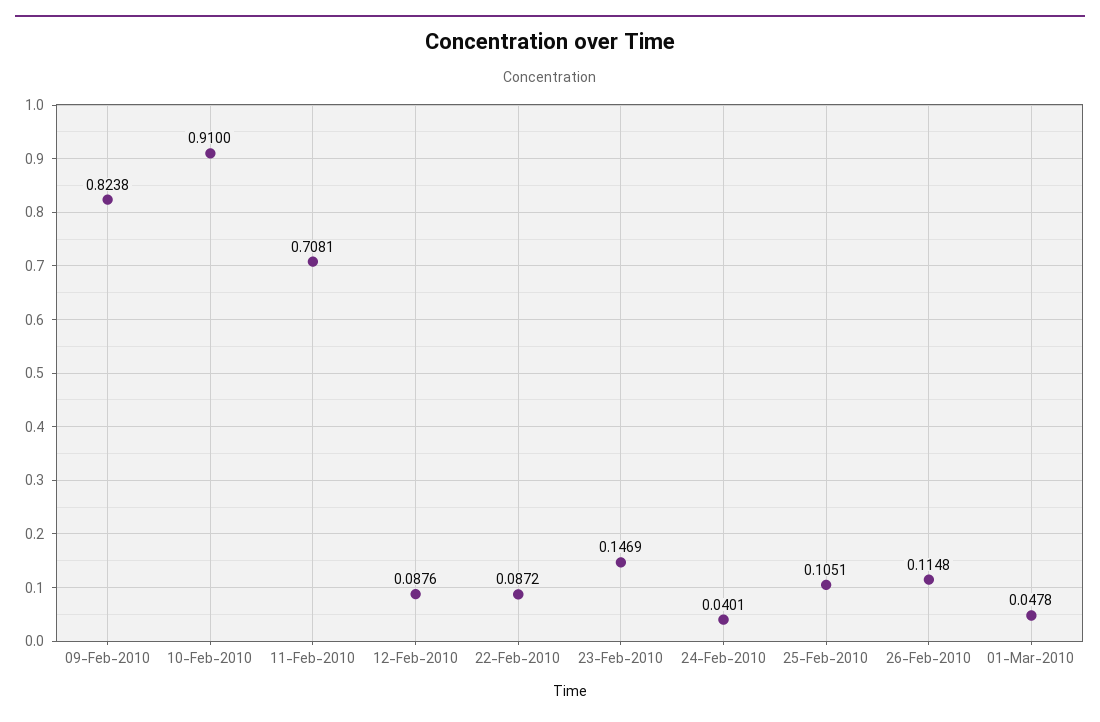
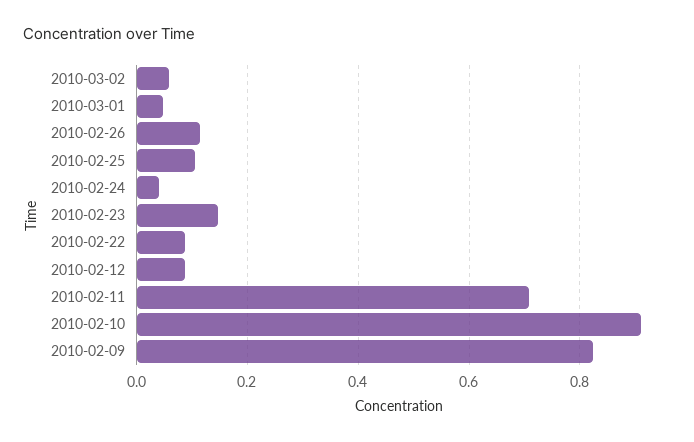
2010-03-02: none -> 0.06

